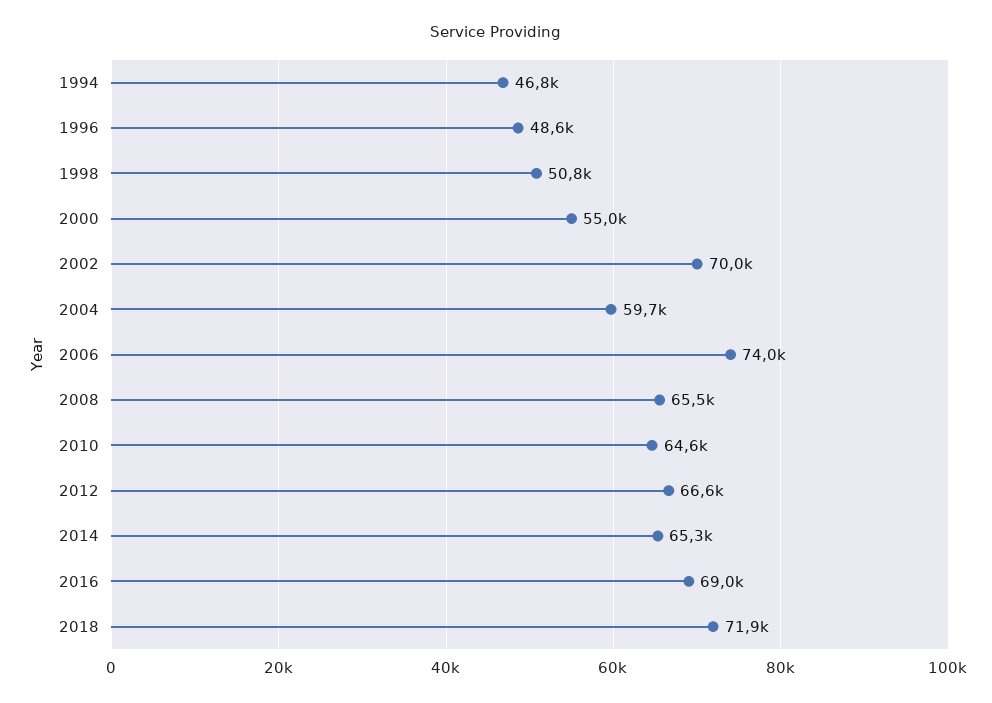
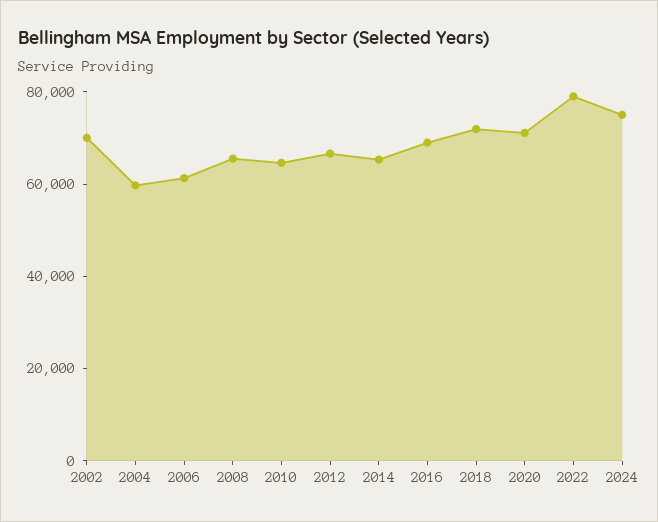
1994: 46800 -> none
1996: 48600 -> none
1998: 50800 -> none
2000: 55000 -> none
2006: 74000 -> 60000
2020: none -> 70000
2022: none -> 80000
2024: none -> 75000

